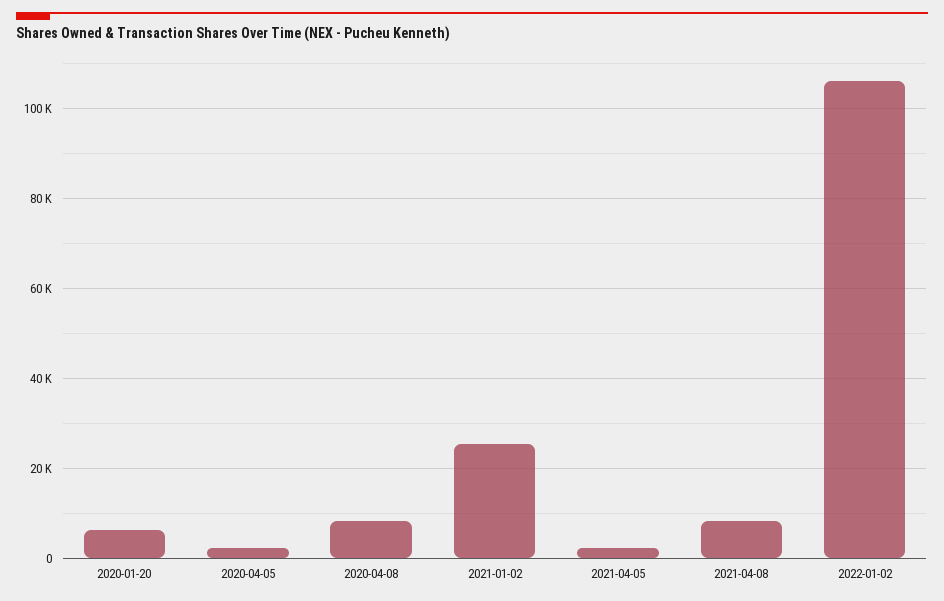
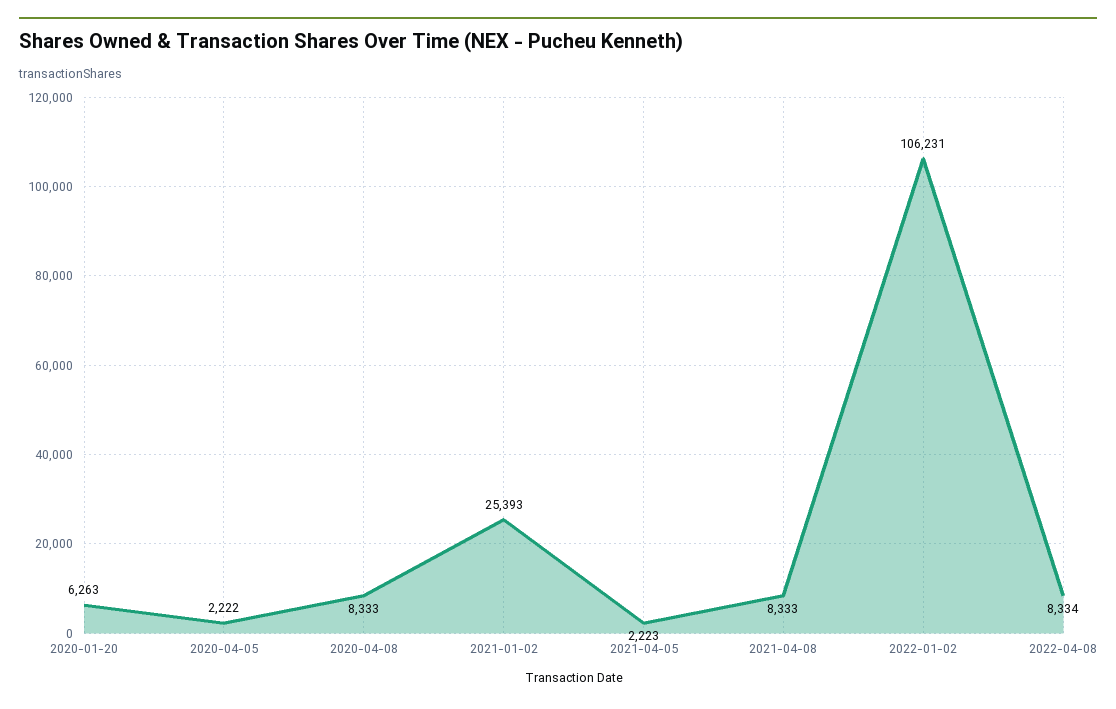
2022-04-08: none -> 8334

